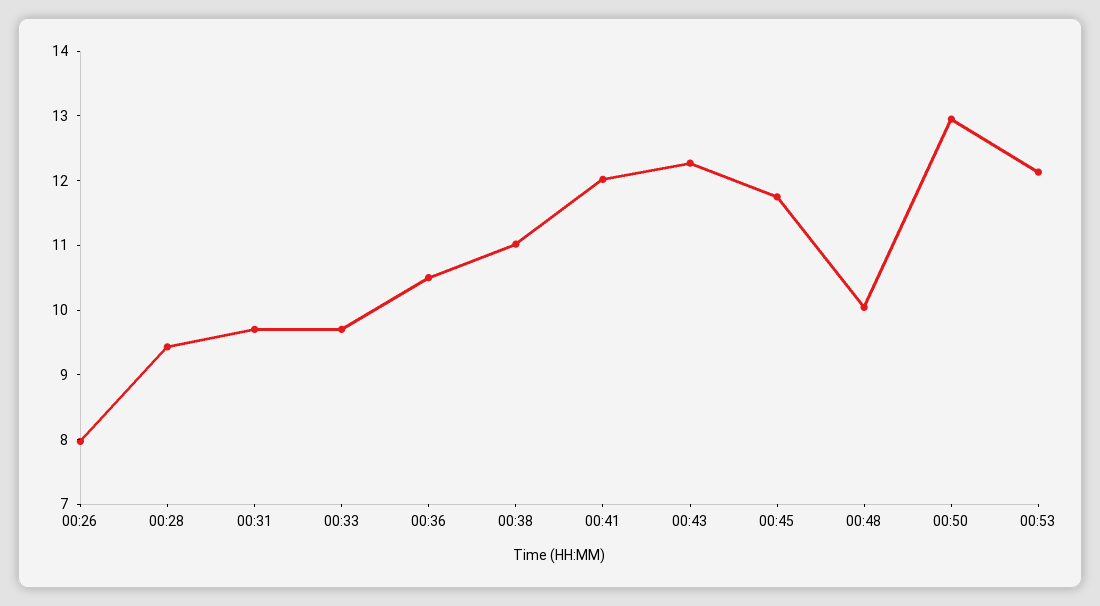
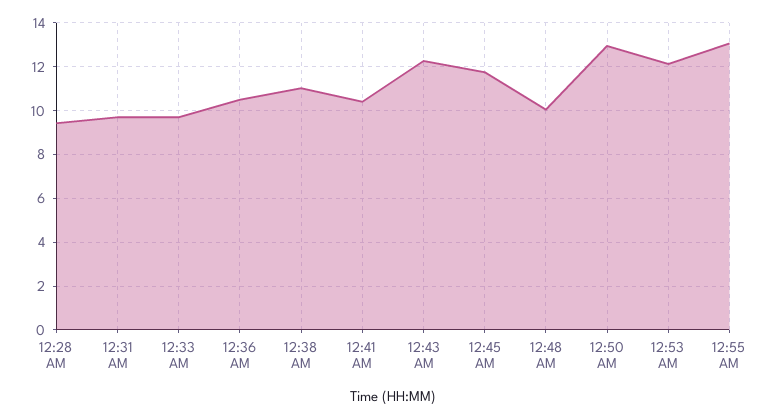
00:26: 8 -> none
00:41: 12 -> 10.5
12:55 AM: none -> 13

